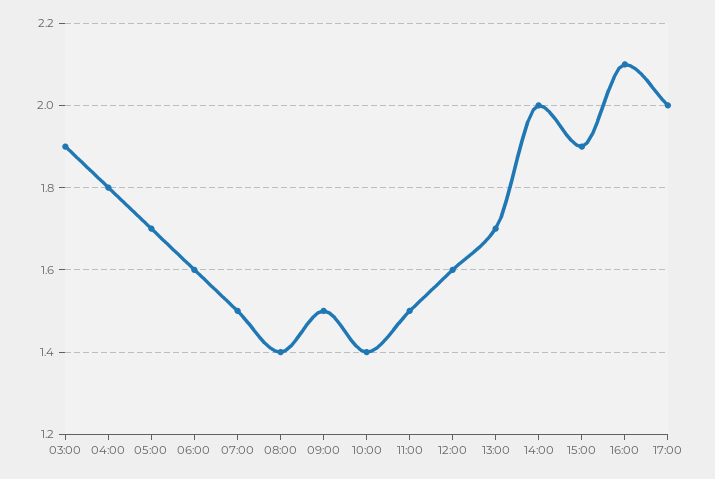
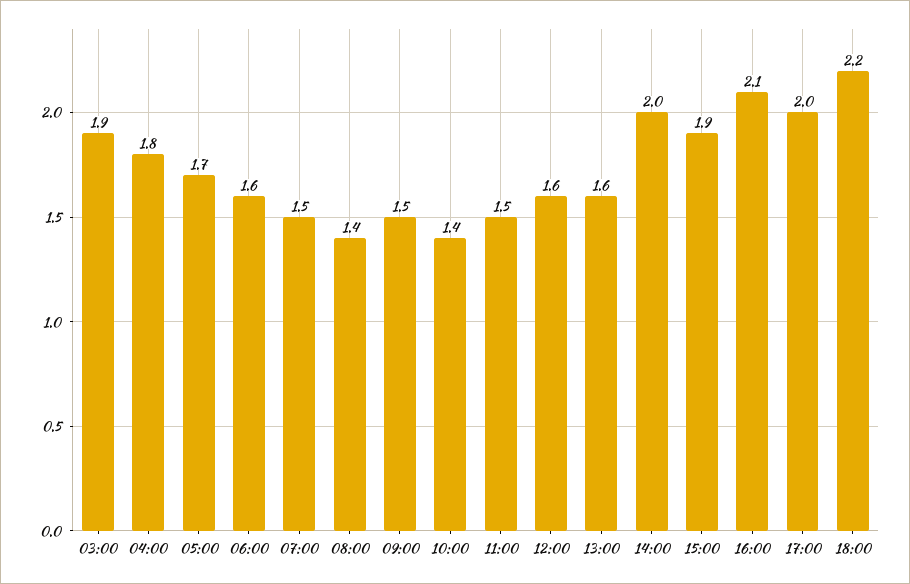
13:00: 1.7 -> 1.6
18:00: none -> 2.2

